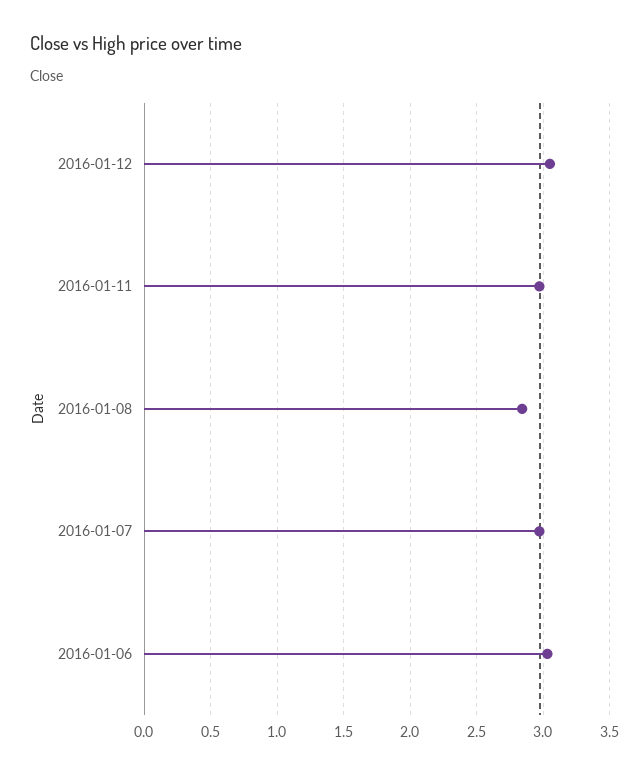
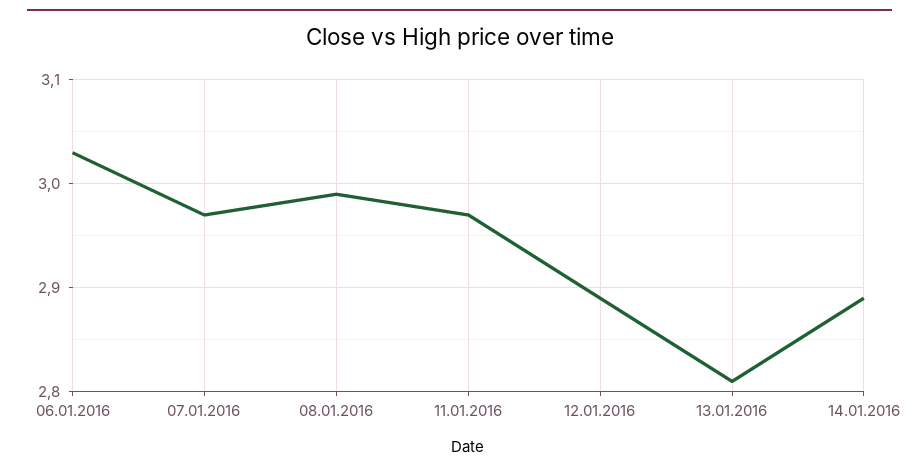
2016-01-12: 3.05 -> 2.89
2016-01-08: 2.85 -> 2.99
13.01.2016: none -> 2.81
14.01.2016: none -> 2.89

